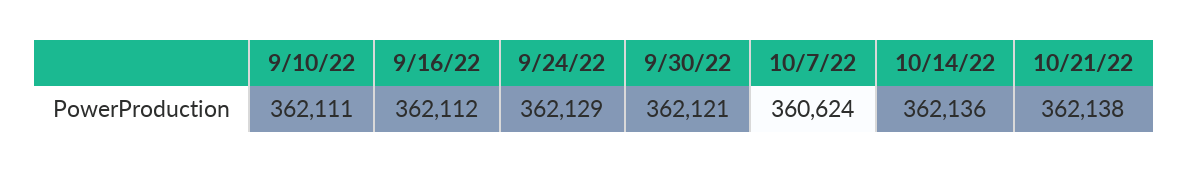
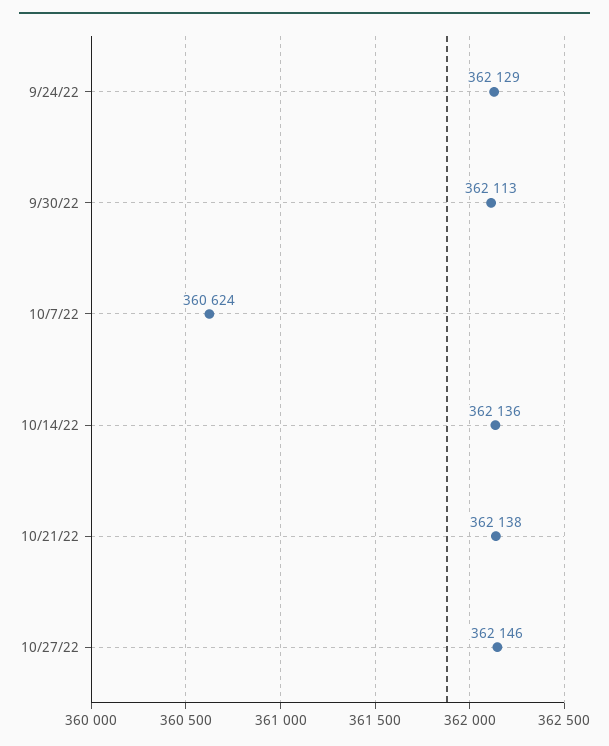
9/10/22: 362111 -> none
9/16/22: 362112 -> none
9/30/22: 362121 -> 362113
10/27/22: none -> 362146

